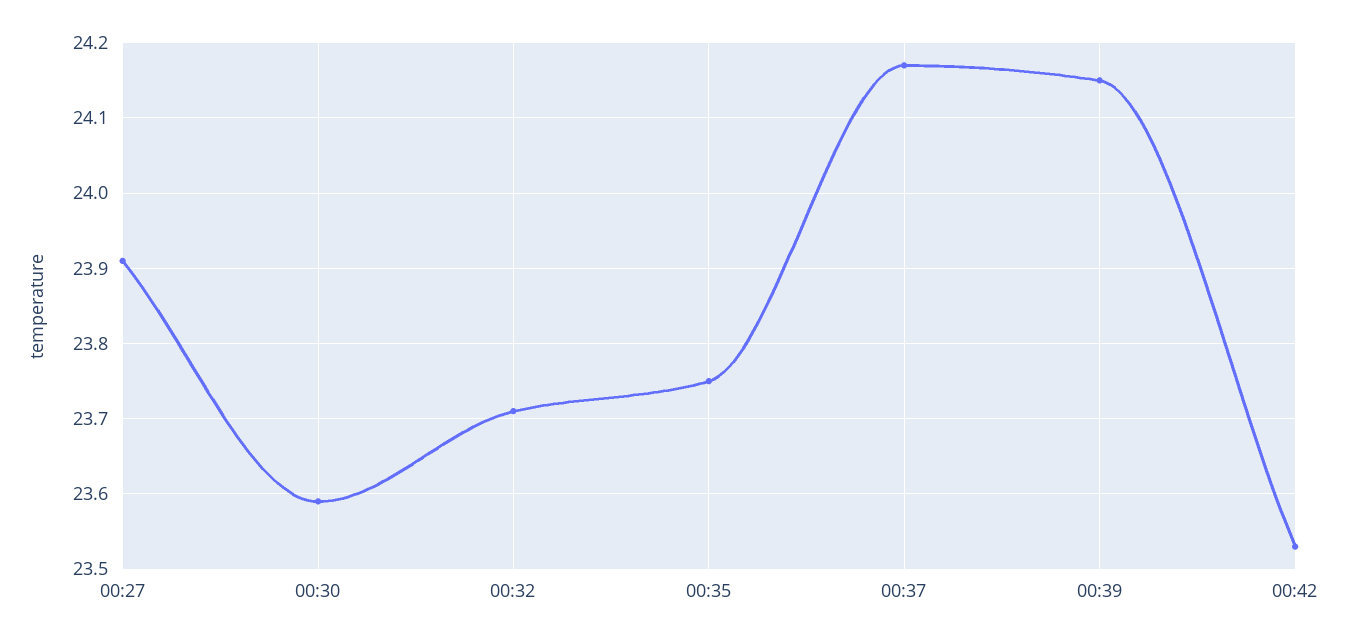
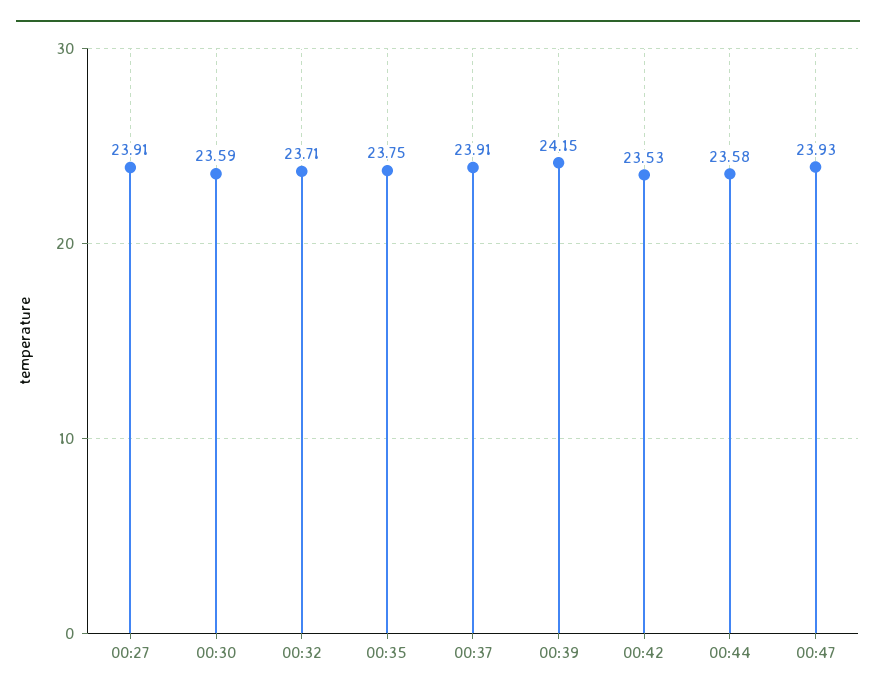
00:37: 24.17 -> 23.91
00:44: none -> 23.58
00:47: none -> 23.93

